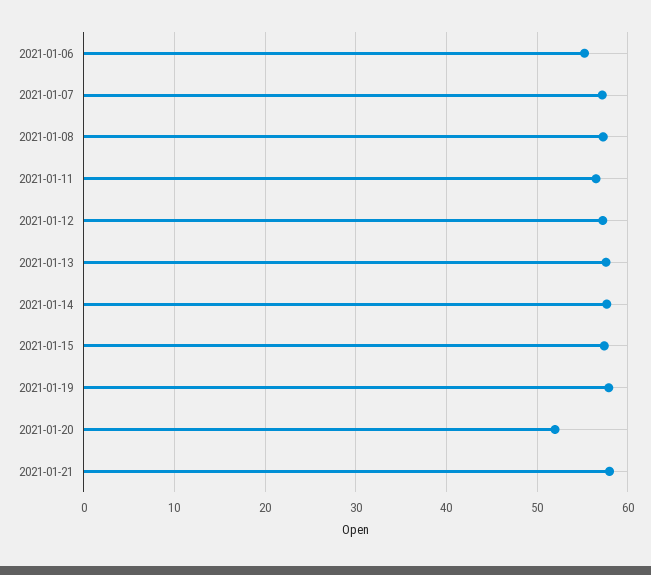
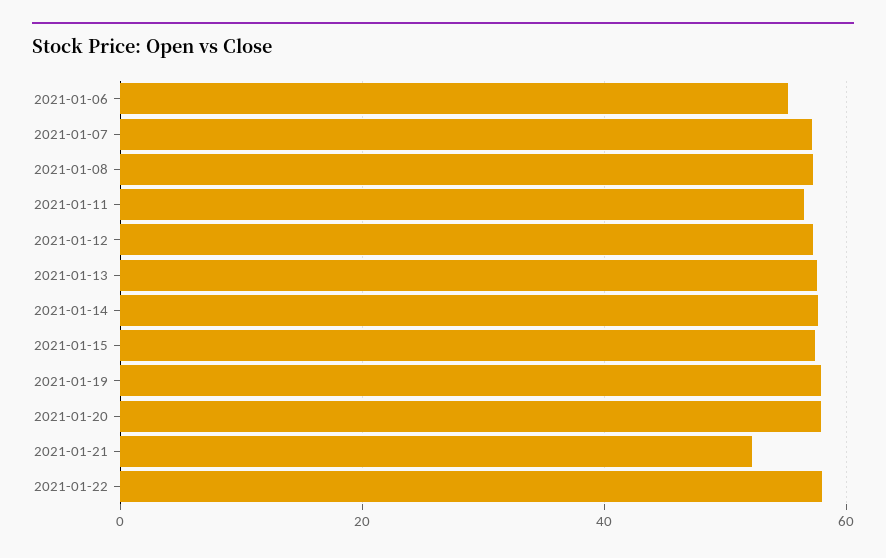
2021-01-20: 52 -> 58
2021-01-21: 58 -> 52
2021-01-22: none -> 58

